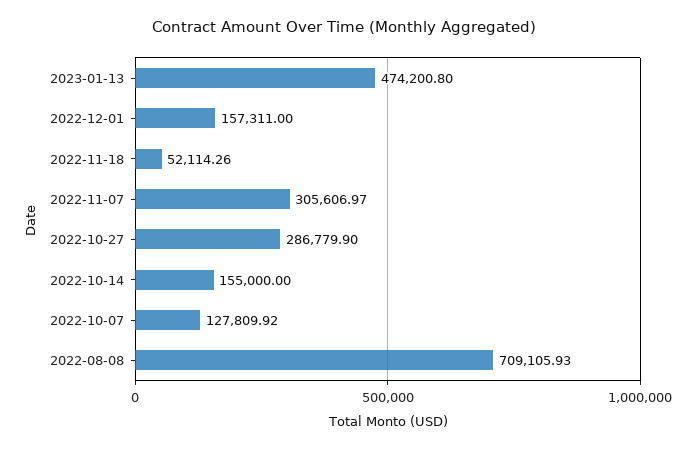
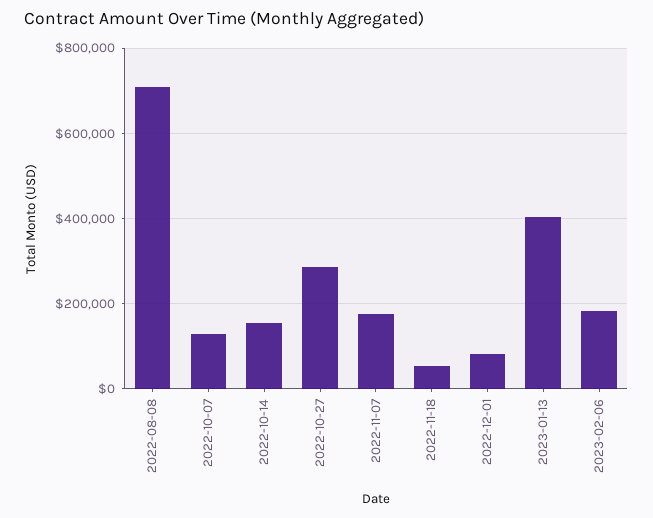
2023-01-13: 474200.8 -> 400000
2022-12-01: 157311 -> 80000
2022-11-07: 305606.97 -> 180000
2023-02-06: none -> 180000

